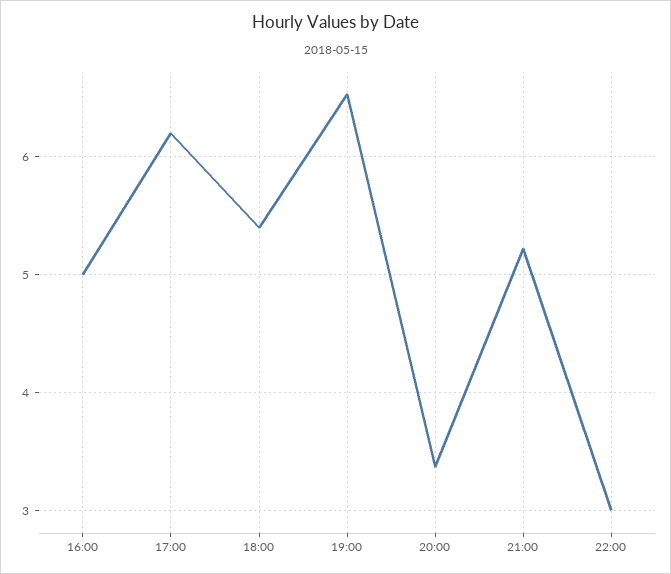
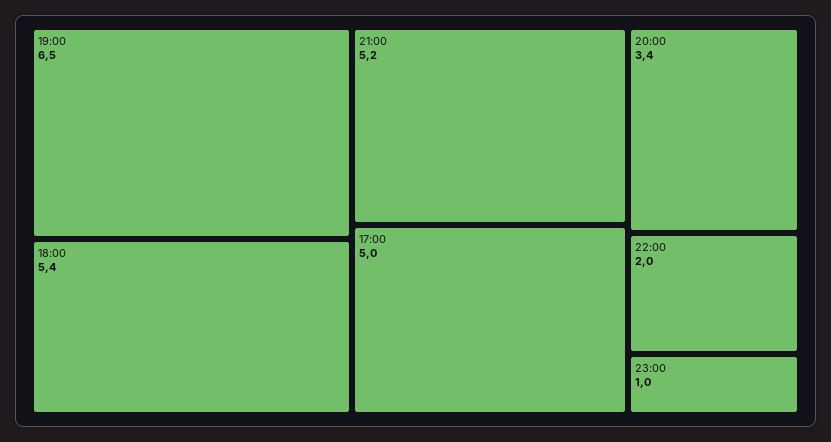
16:00: 5 -> none
17:00: 6.2 -> 5
22:00: 3 -> 2
23:00: none -> 1

